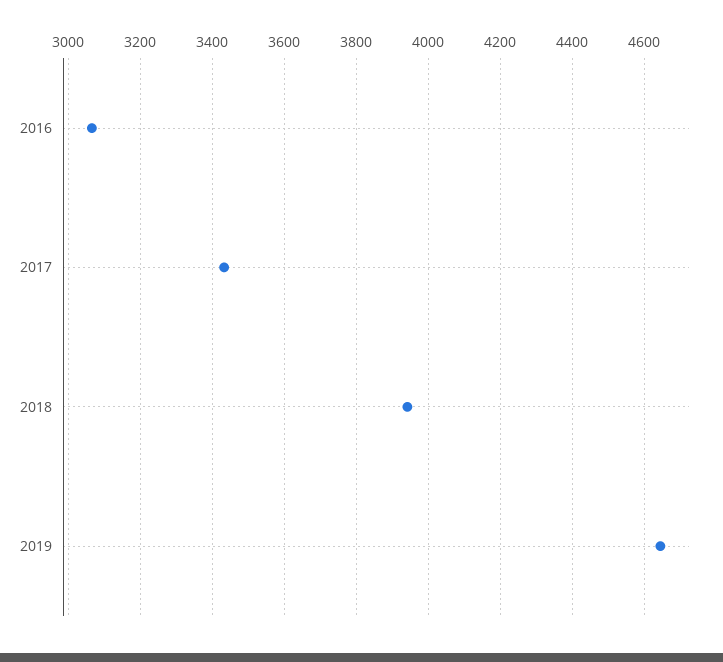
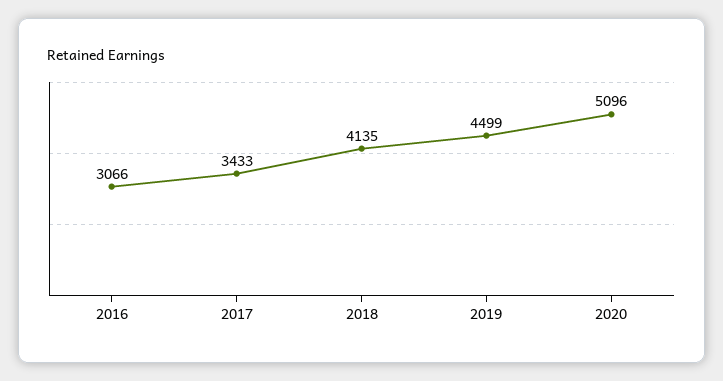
2018: 3940 -> 4135
2019: 4640 -> 4499
2020: none -> 5096

